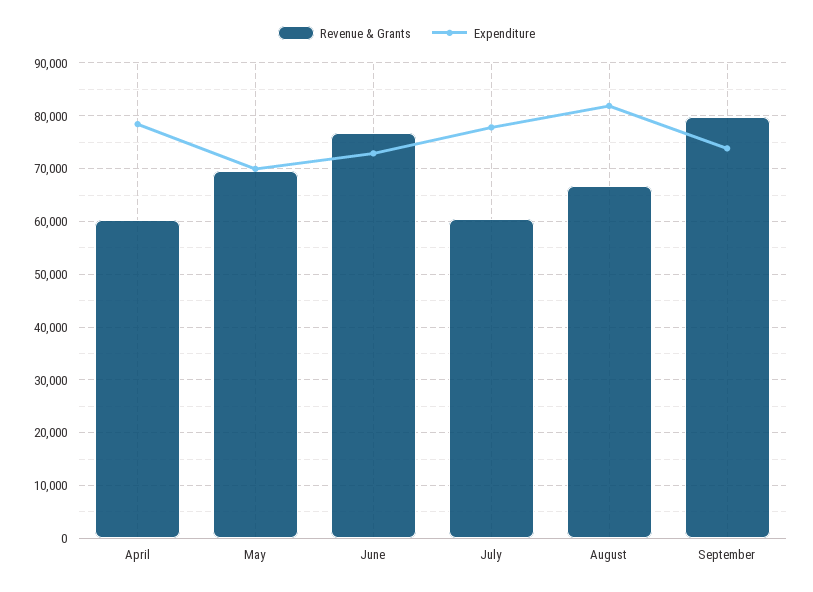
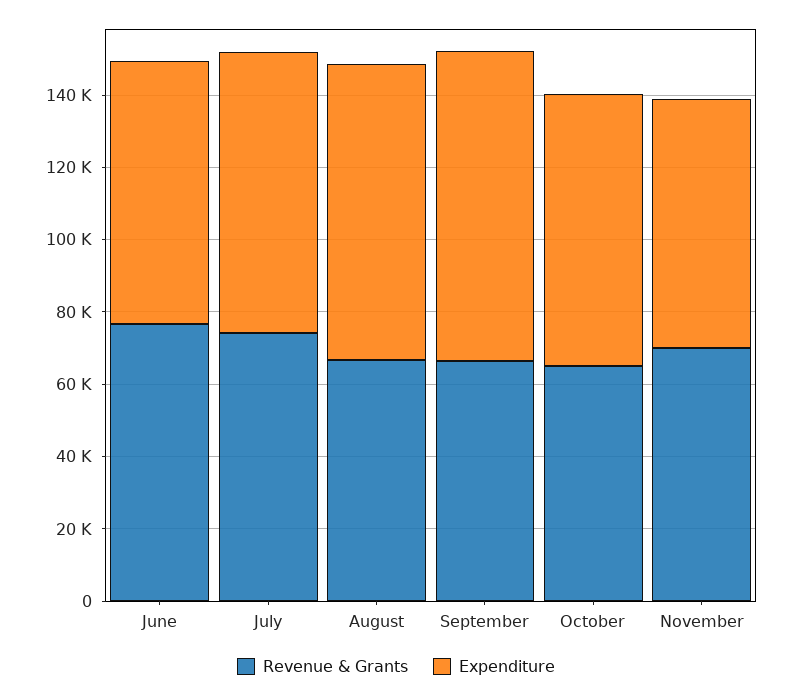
Revenue & Grants, April: 60000 -> none
Expenditure, April: 78000 -> none
Revenue & Grants, May: 70000 -> none
Expenditure, May: 70000 -> none
Revenue & Grants, July: 60000 -> 75000
Revenue & Grants, September: 80000 -> 65000
Expenditure, September: 74000 -> 85000
Revenue & Grants, October: none -> 65000
Expenditure, October: none -> 75000
Revenue & Grants, November: none -> 70000
Expenditure, November: none -> 70000

